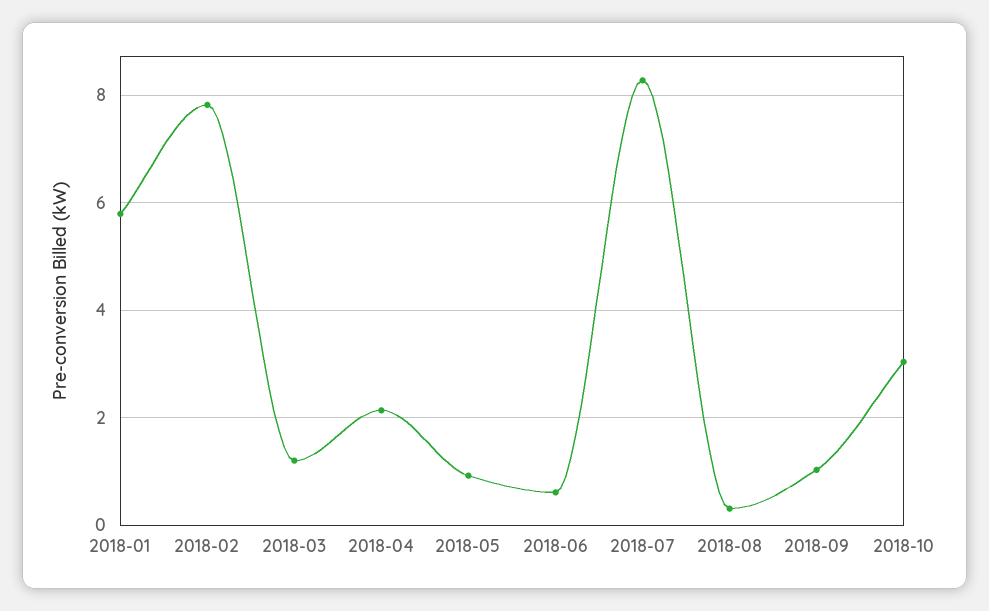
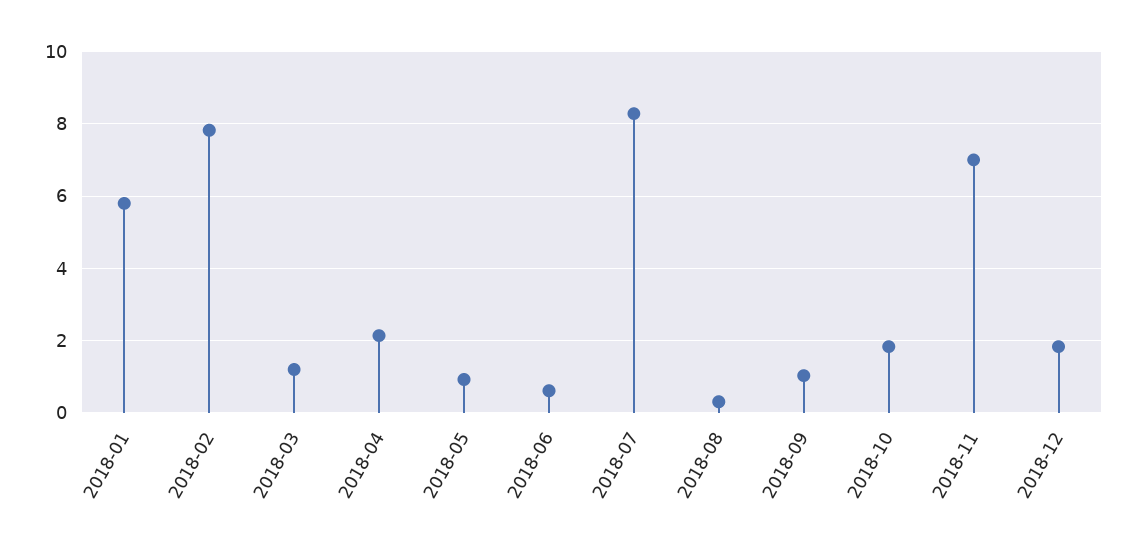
2018-10: 3 -> 1.8
2018-11: none -> 7
2018-12: none -> 1.8

